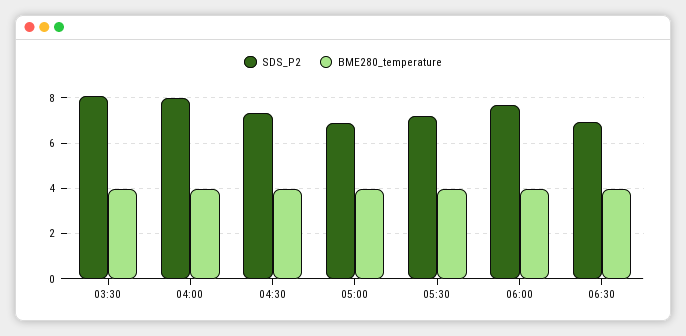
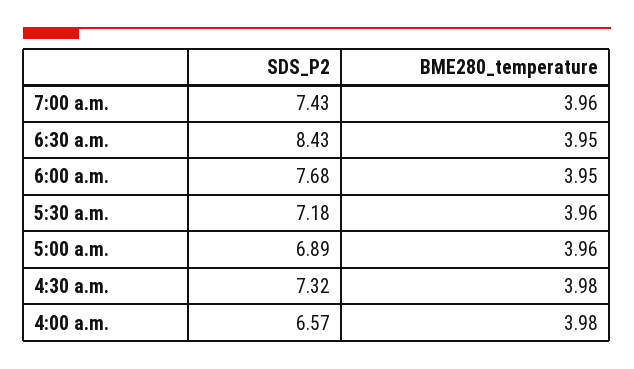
SDS_P2, 03:30: 8 -> none
BME280_temperature, 03:30: 4 -> none
SDS_P2, 04:00: 8 -> 6.57
SDS_P2, 06:30: 7 -> 8.43
SDS_P2, 7:00 a.m.: none -> 7.43
BME280_temperature, 7:00 a.m.: none -> 3.96

